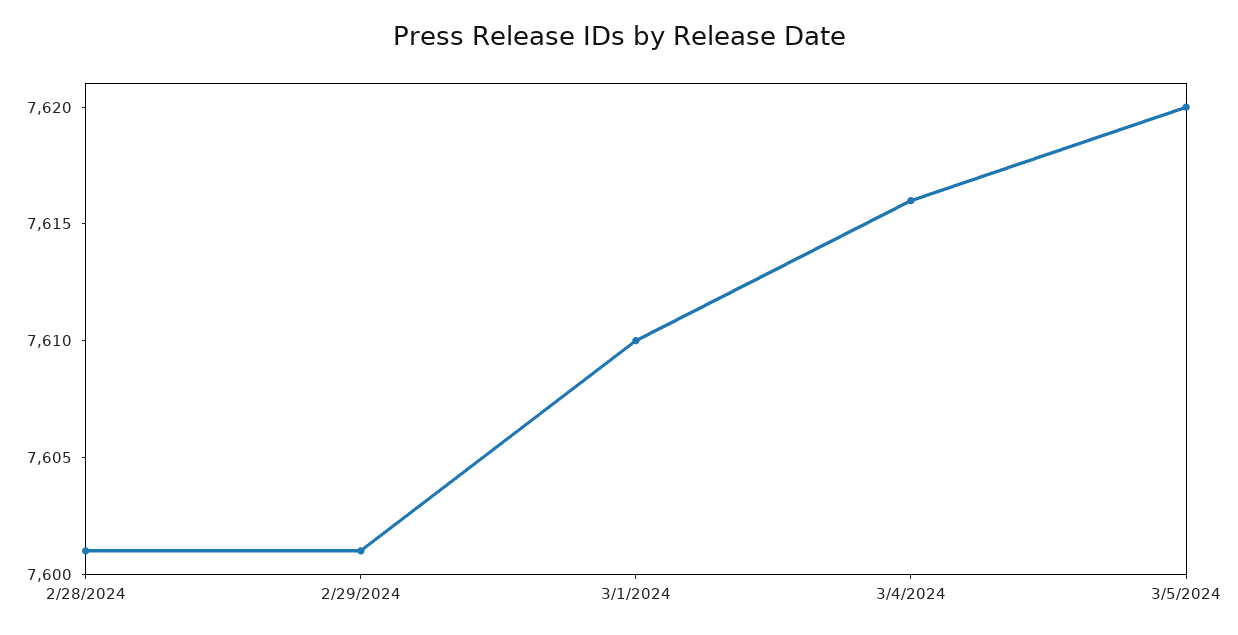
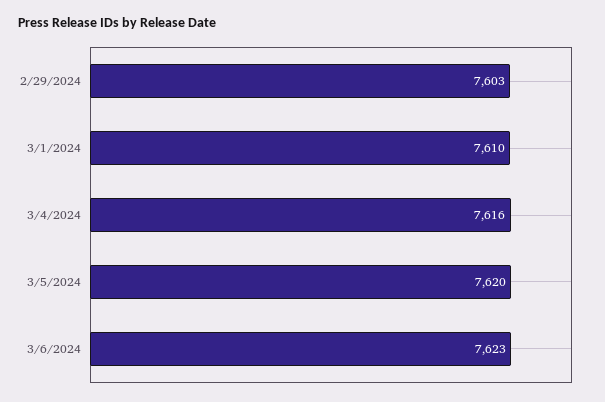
2/28/2024: 7601 -> none
2/29/2024: 7601 -> 7603
3/6/2024: none -> 7623

